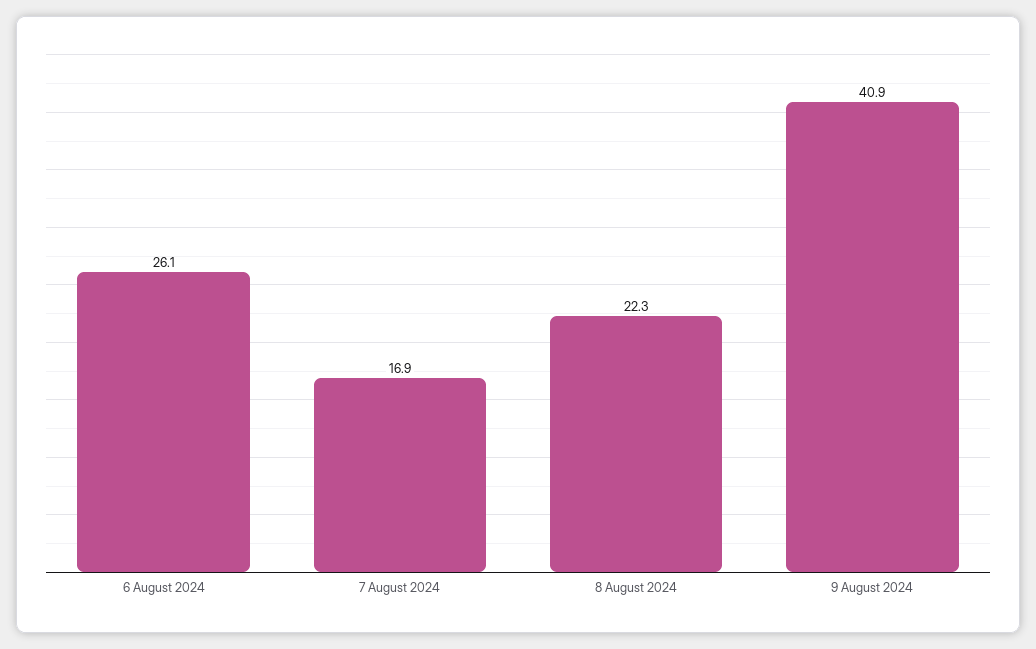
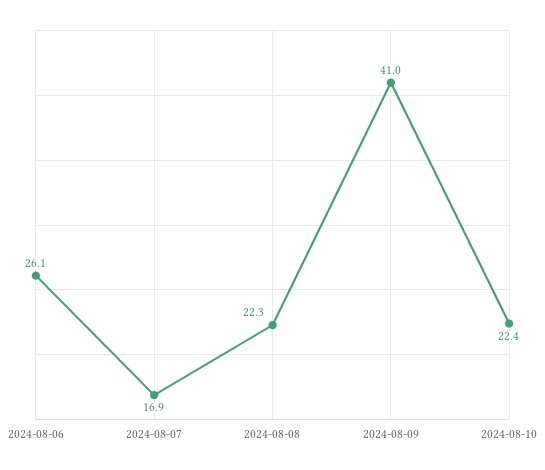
9 August 2024: 40.9 -> 41
2024-08-10: none -> 22.4

